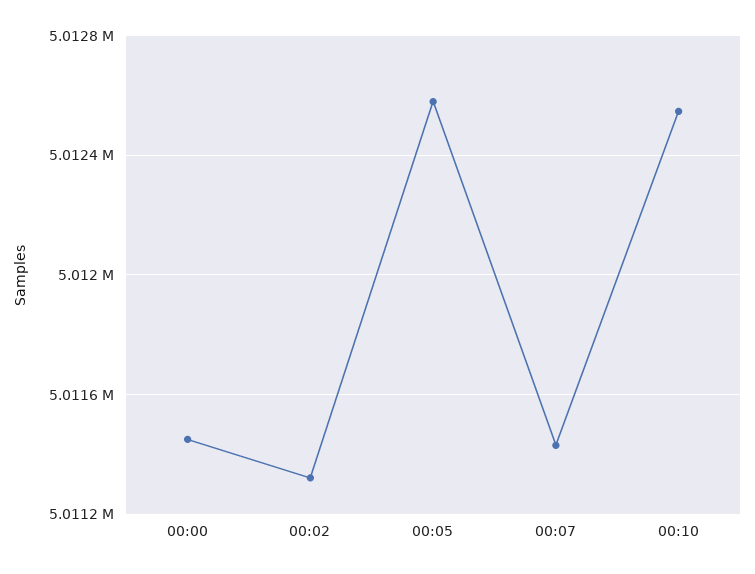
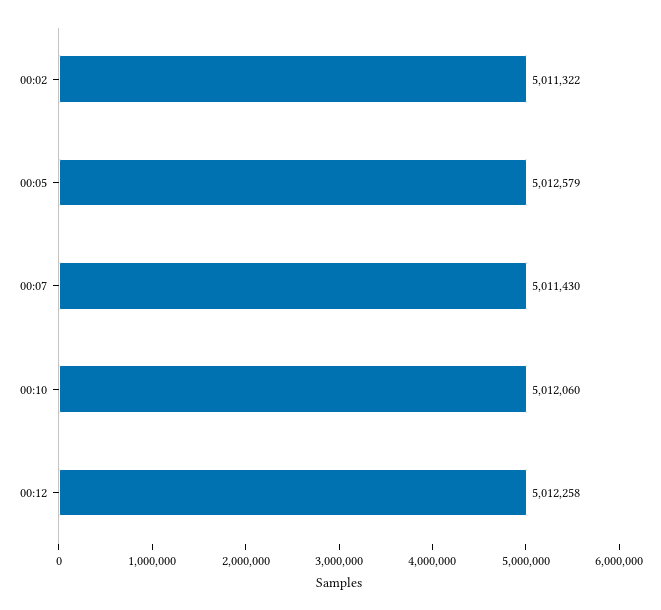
00:00: 5011450 -> none
00:10: 5012550 -> 5012060
00:12: none -> 5012258

